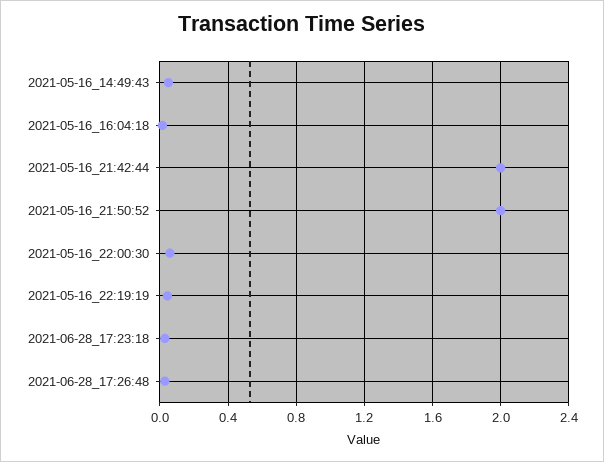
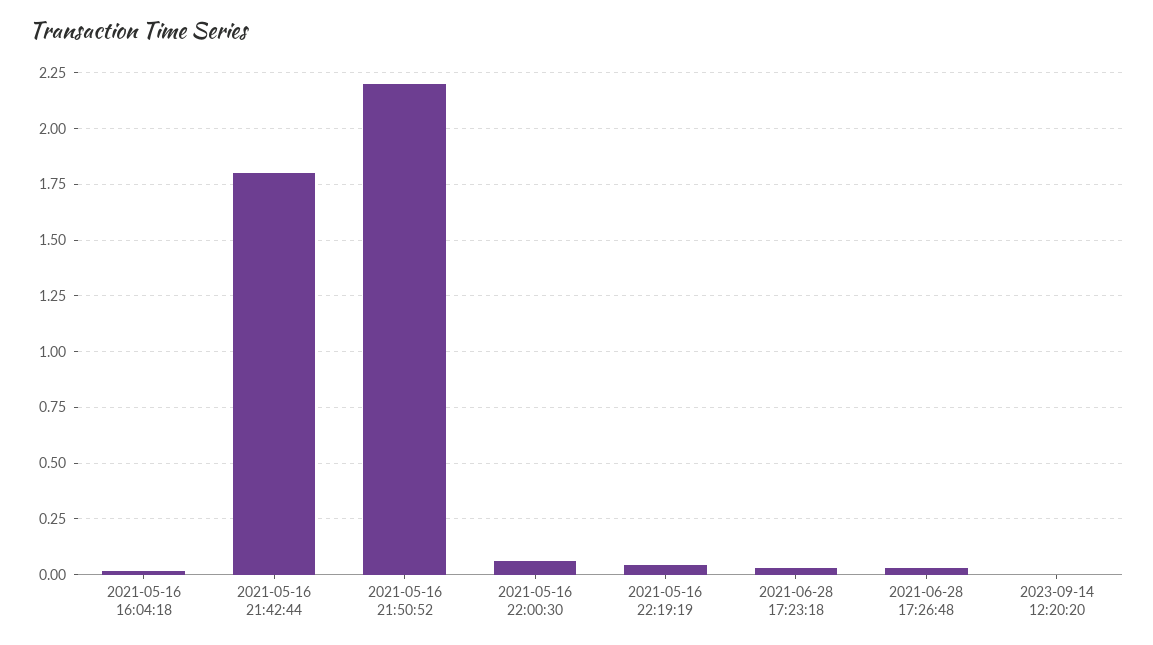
2021-05-16_14:49:43: 0.05 -> none
2021-05-16_21:42:44: 2 -> 1.8
2021-05-16_21:50:52: 2 -> 2.2
2023-09-14 12:20:20: none -> 0

